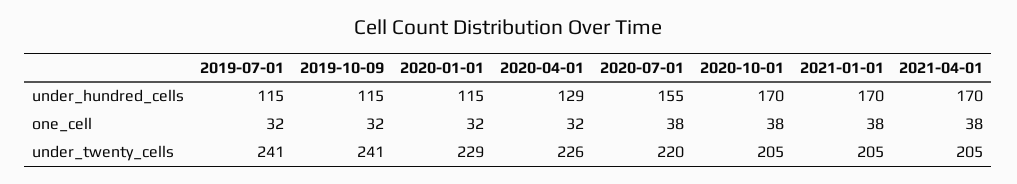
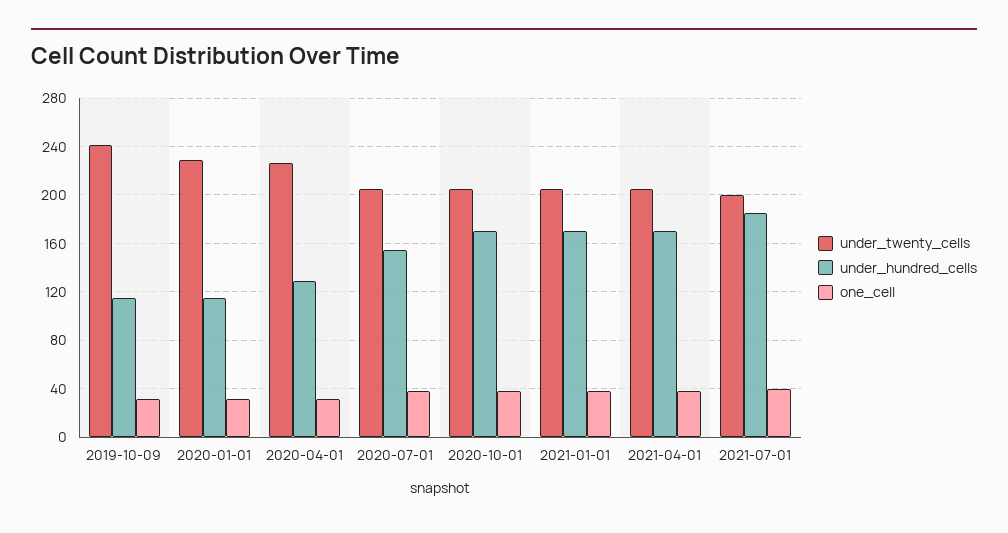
under_hundred_cells, 2019-07-01: 115 -> none
one_cell, 2019-07-01: 32 -> none
under_twenty_cells, 2019-07-01: 241 -> none
under_twenty_cells, 2020-07-01: 220 -> 205
under_twenty_cells, 2021-07-01: none -> 200
under_hundred_cells, 2021-07-01: none -> 185
one_cell, 2021-07-01: none -> 40

